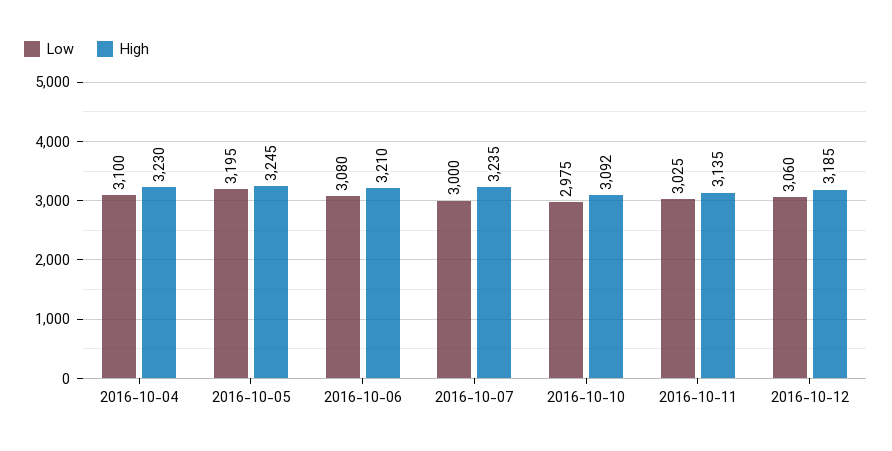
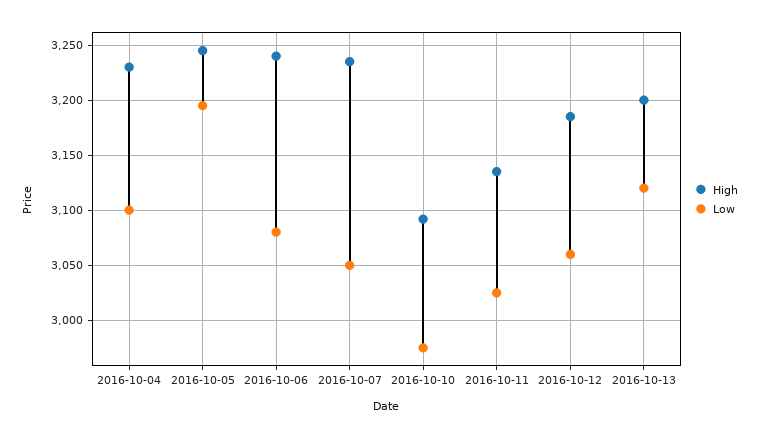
High, 2016-10-06: 3210 -> 3240
Low, 2016-10-07: 3000 -> 3050
High, 2016-10-13: none -> 3200
Low, 2016-10-13: none -> 3120

